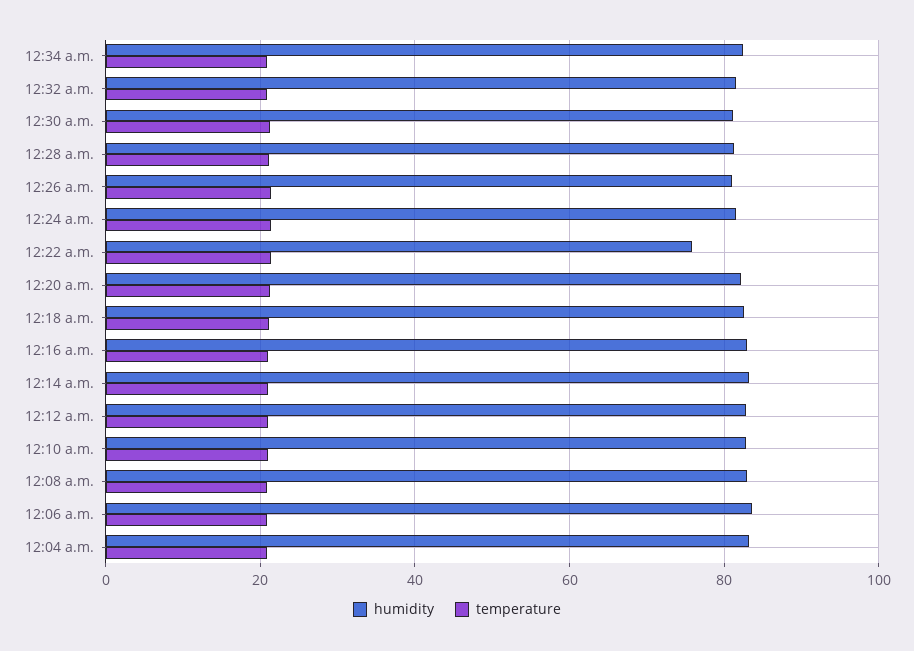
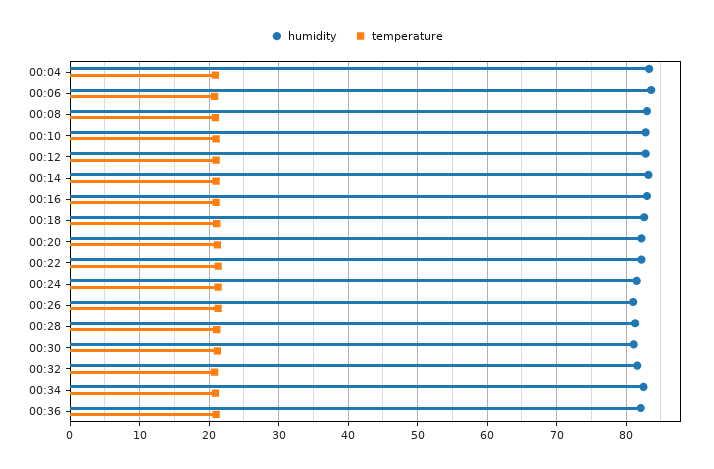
humidity, 12:22 a.m.: 76 -> 82
humidity, 00:36: none -> 82
temperature, 00:36: none -> 21

